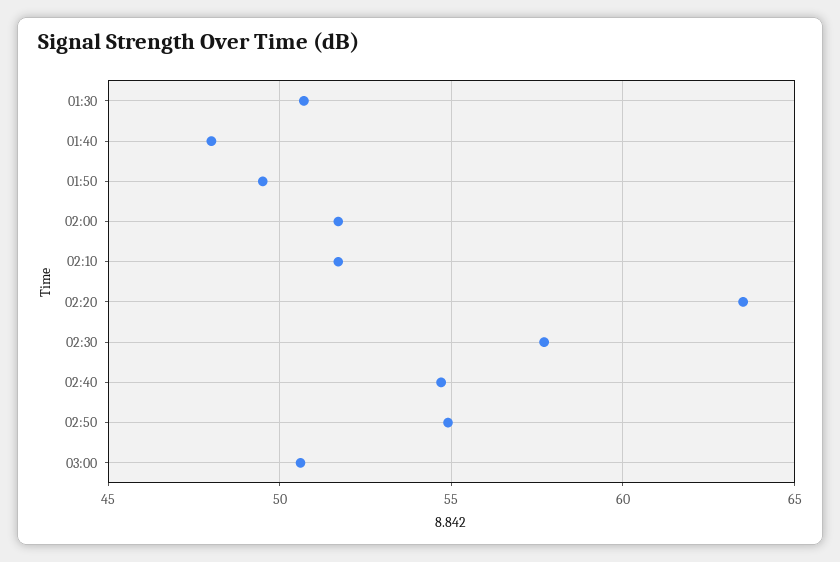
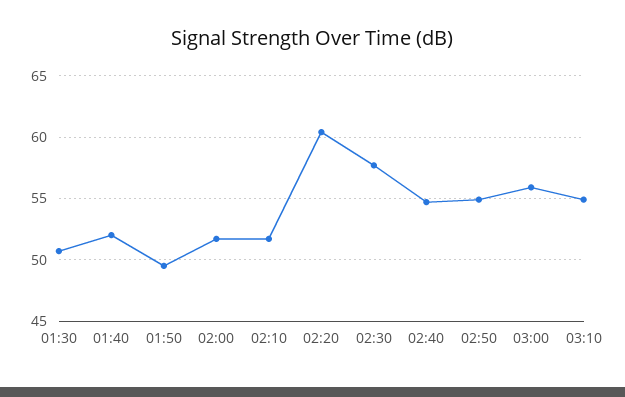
01:40: 48 -> 52
02:20: 63.5 -> 60.5
03:00: 50.5 -> 56
03:10: none -> 55

